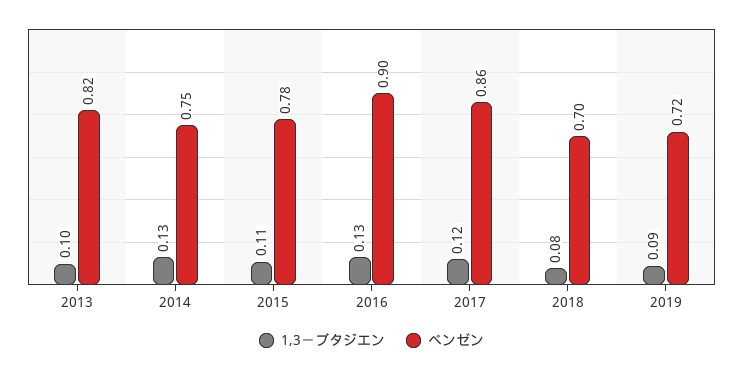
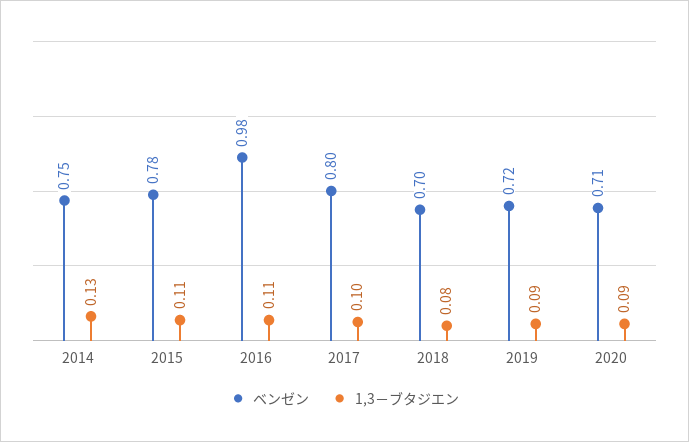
1,3－ブタジエン, 2013: 0.1 -> none
ベンゼン, 2013: 0.82 -> none
1,3－ブタジエン, 2016: 0.13 -> 0.11
ベンゼン, 2016: 0.9 -> 0.98
1,3－ブタジエン, 2017: 0.12 -> 0.1
ベンゼン, 2017: 0.86 -> 0.8
ベンゼン, 2020: none -> 0.71
1,3－ブタジエン, 2020: none -> 0.09

